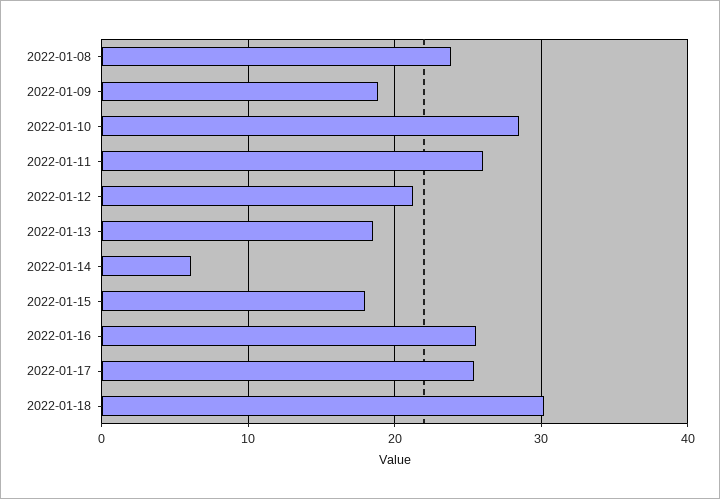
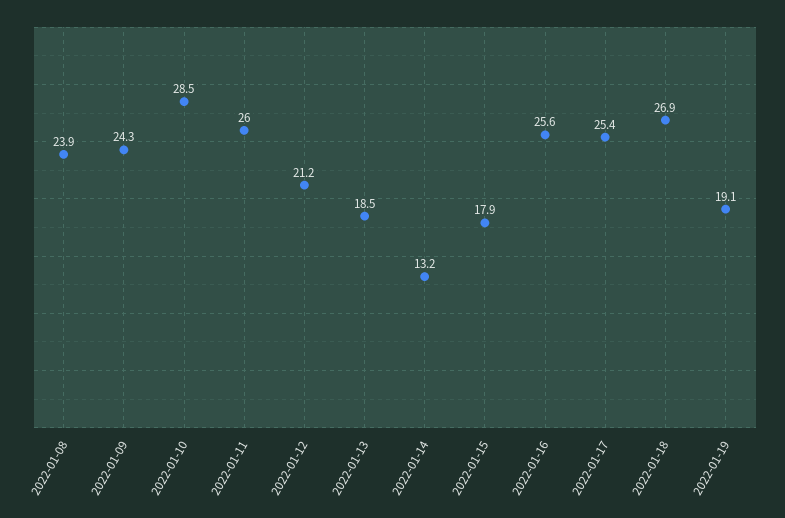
2022-01-09: 19 -> 24.3
2022-01-14: 6 -> 13.2
2022-01-18: 30 -> 26.9
2022-01-19: none -> 19.1

